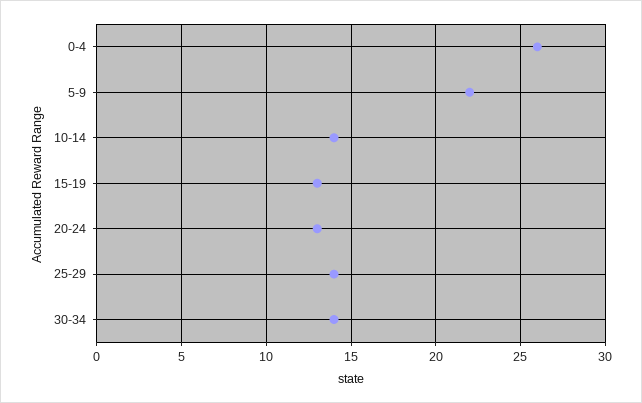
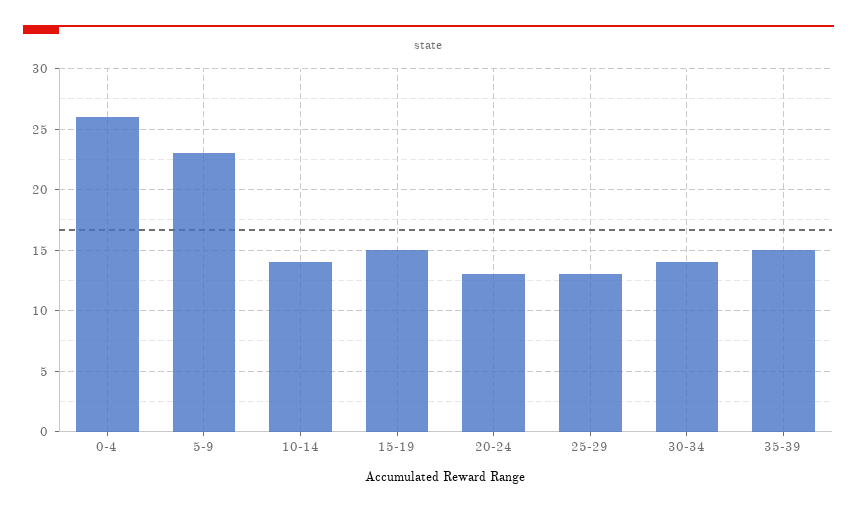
5-9: 22 -> 23
15-19: 13 -> 15
25-29: 14 -> 13
35-39: none -> 15

